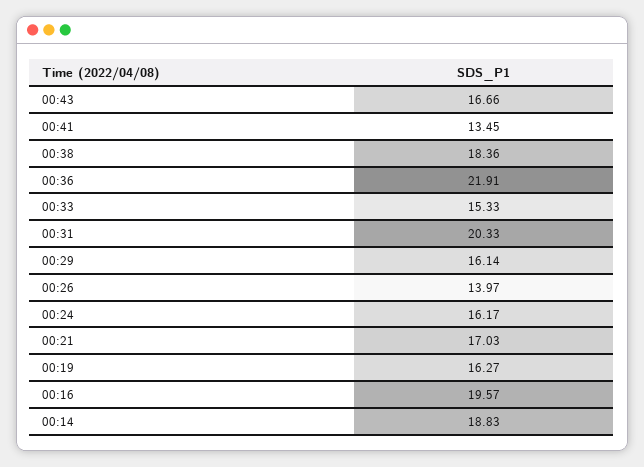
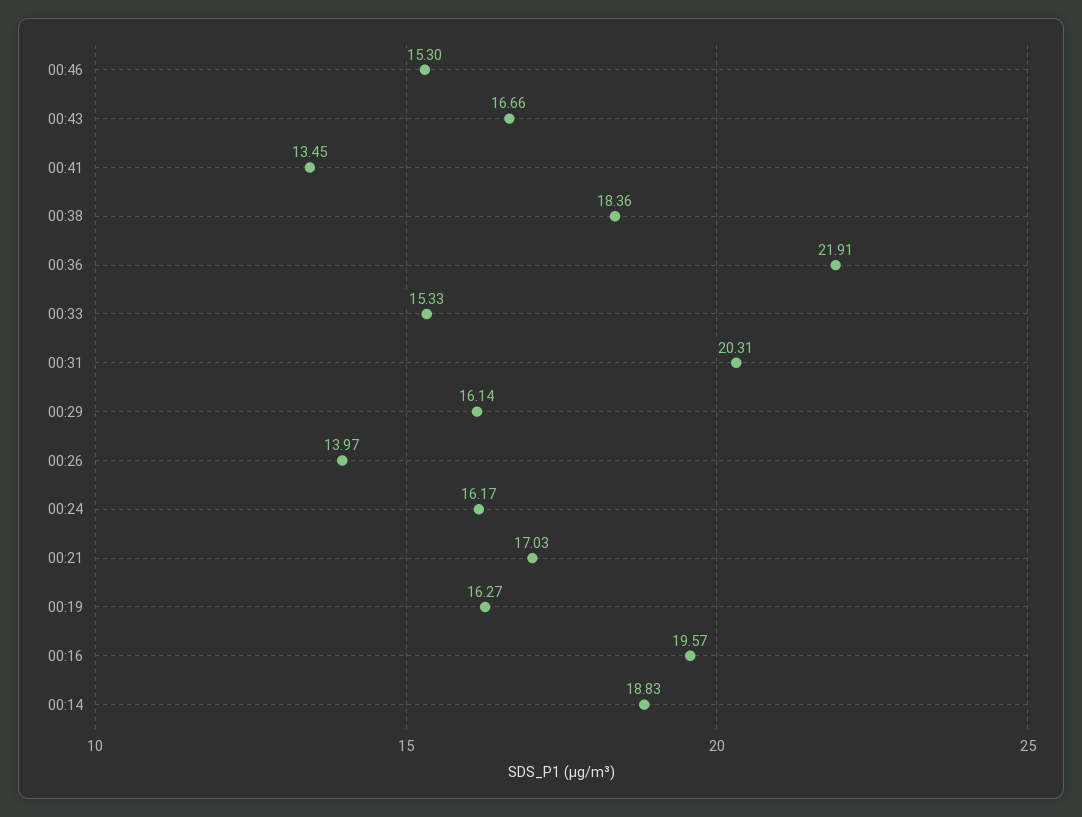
00:31: 20.33 -> 20.31
00:46: none -> 15.3

